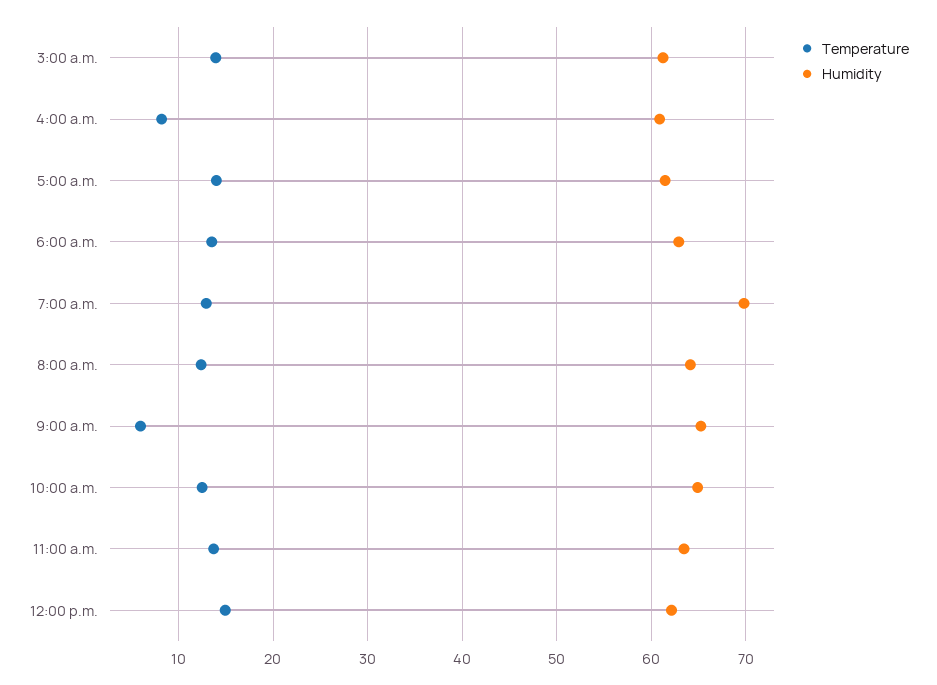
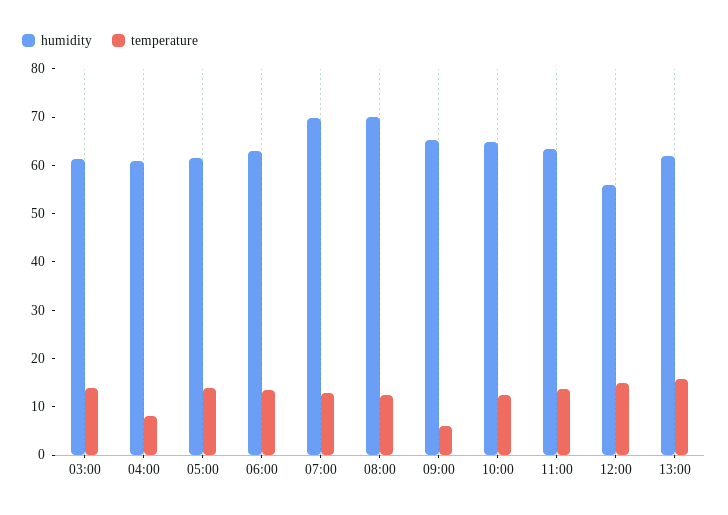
Humidity, 8:00 a.m.: 64 -> 70
Humidity, 12:00 p.m.: 62 -> 56
Humidity, 13:00: none -> 62
Temperature, 13:00: none -> 16

